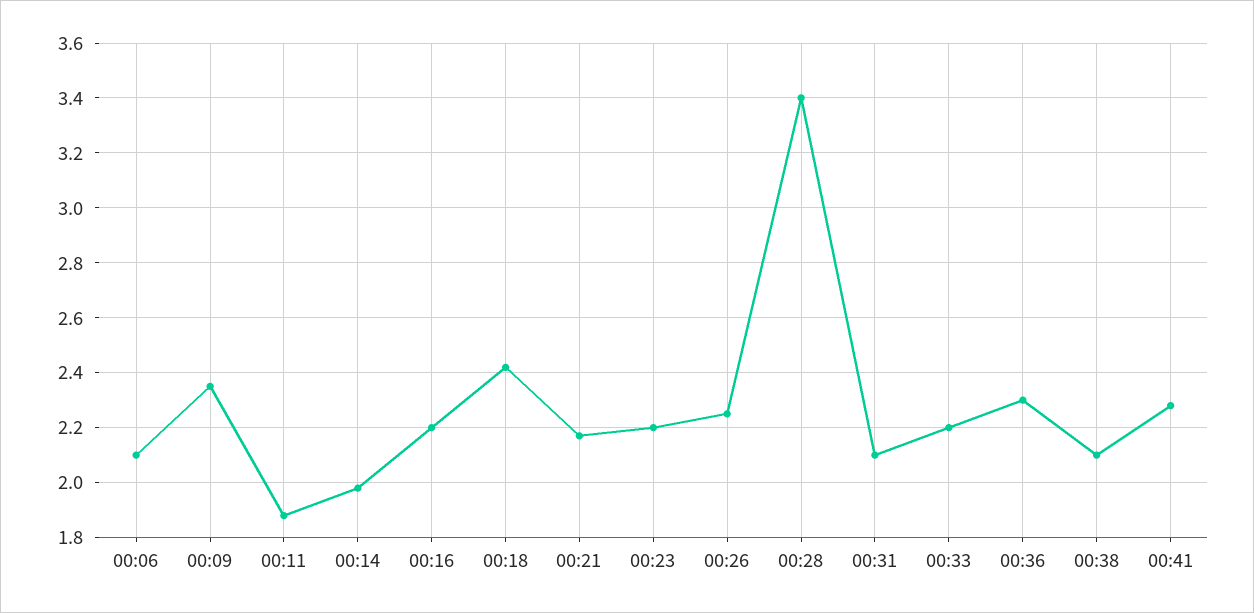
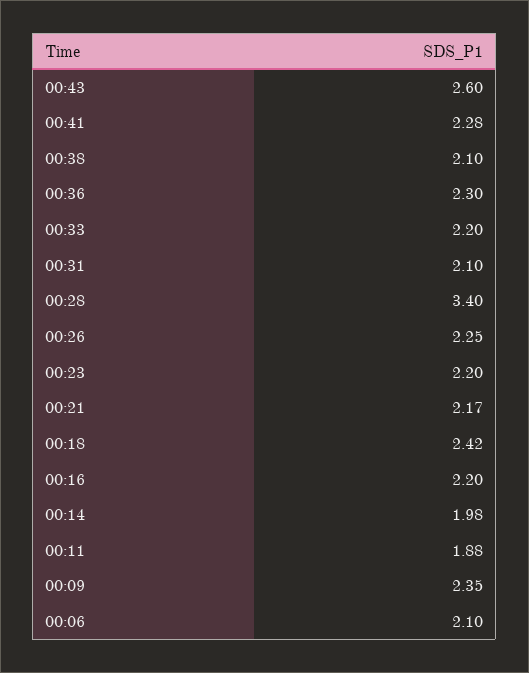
00:43: none -> 2.6

